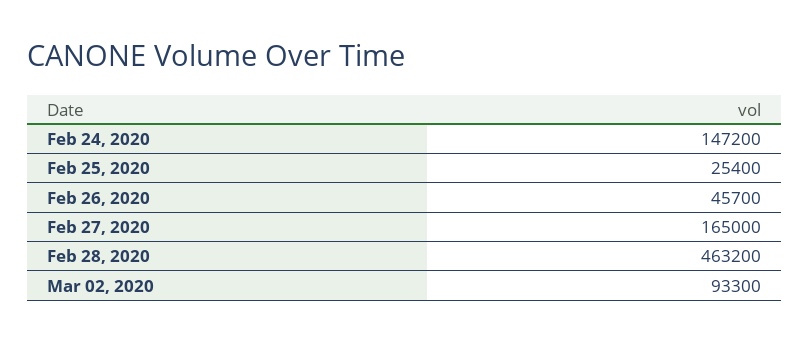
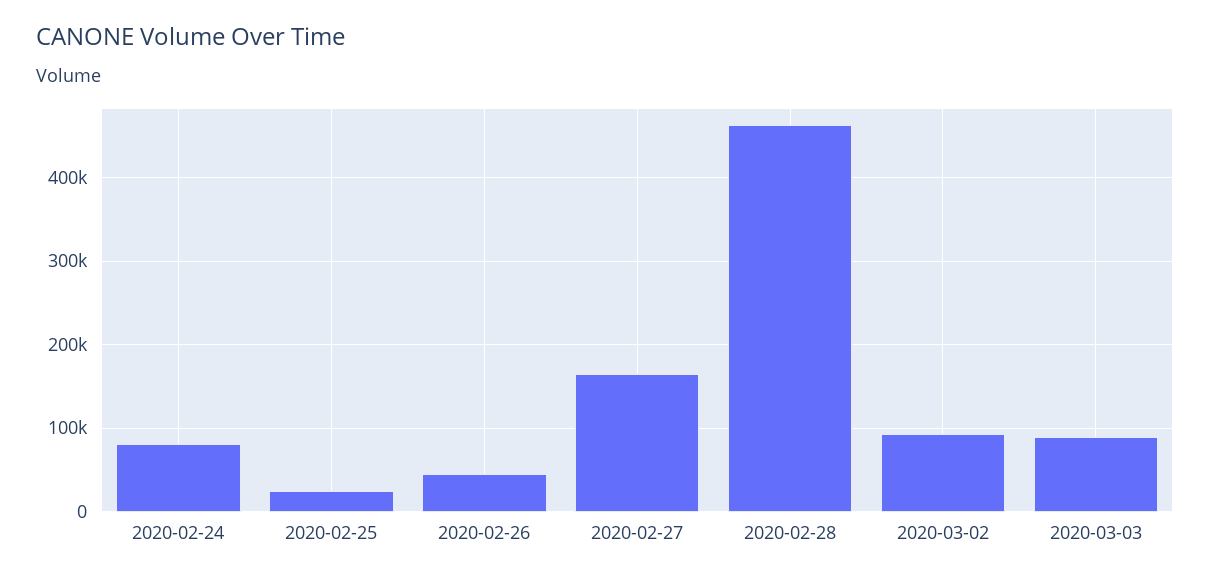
Feb 24, 2020: 147200 -> 80000
2020-03-03: none -> 90000

